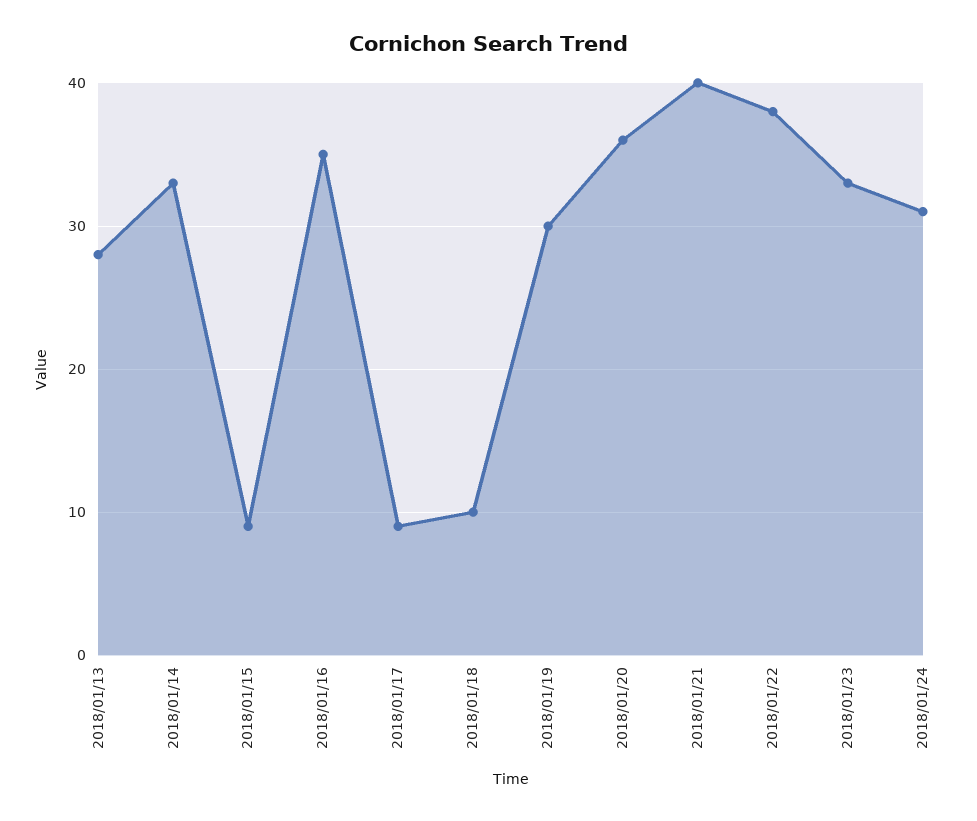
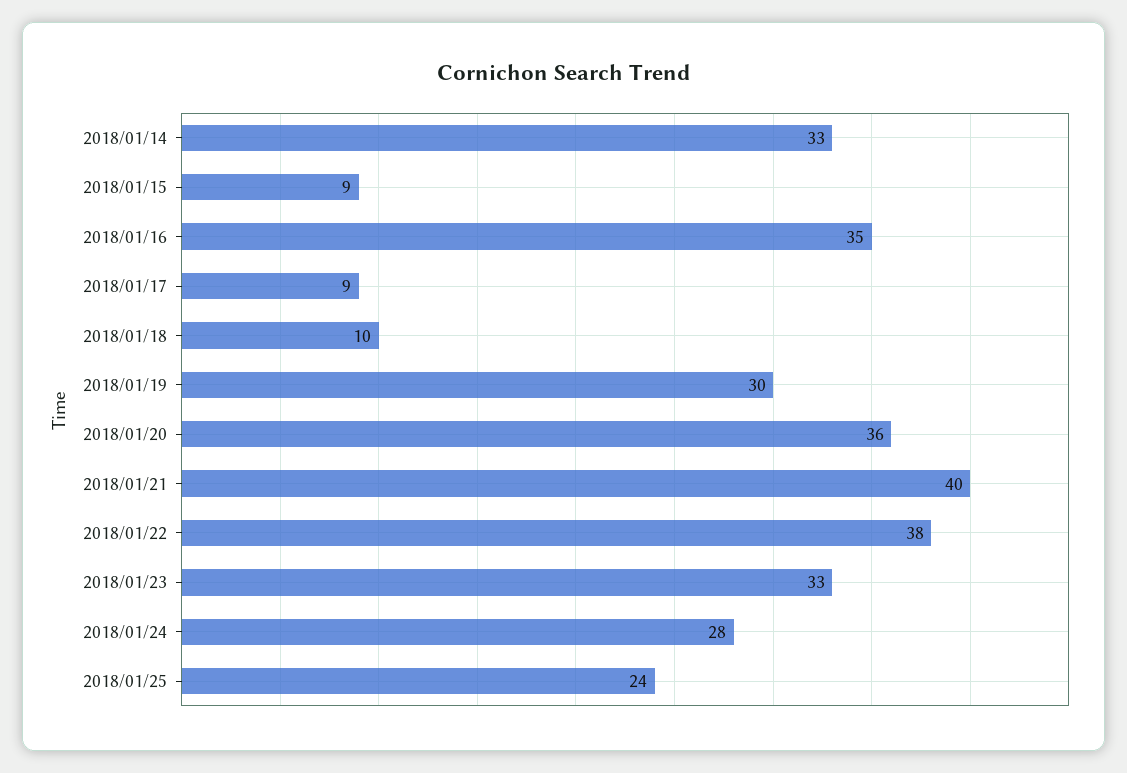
2018/01/13: 28 -> none
2018/01/24: 31 -> 28
2018/01/25: none -> 24

